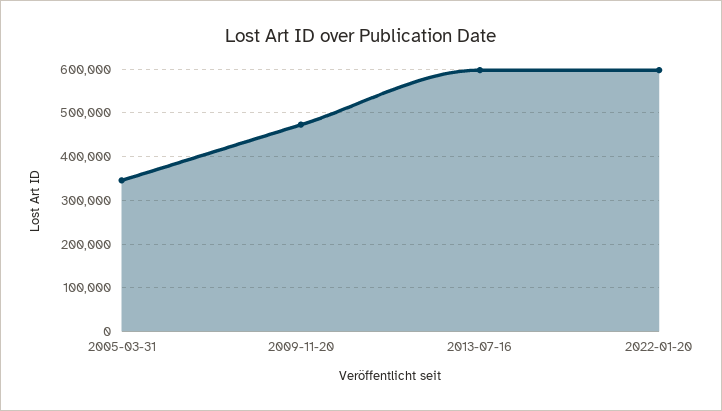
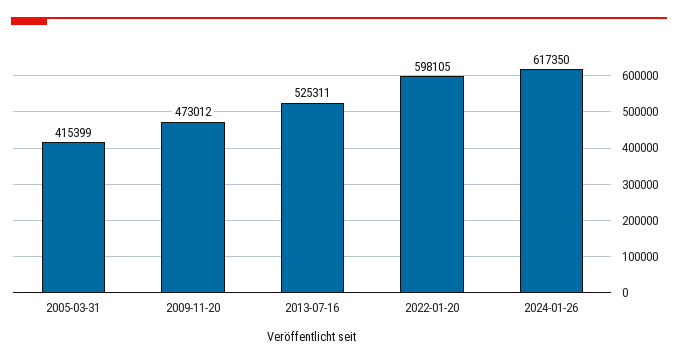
2005-03-31: 340000 -> 415399
2013-07-16: 600000 -> 525311
2024-01-26: none -> 617350

